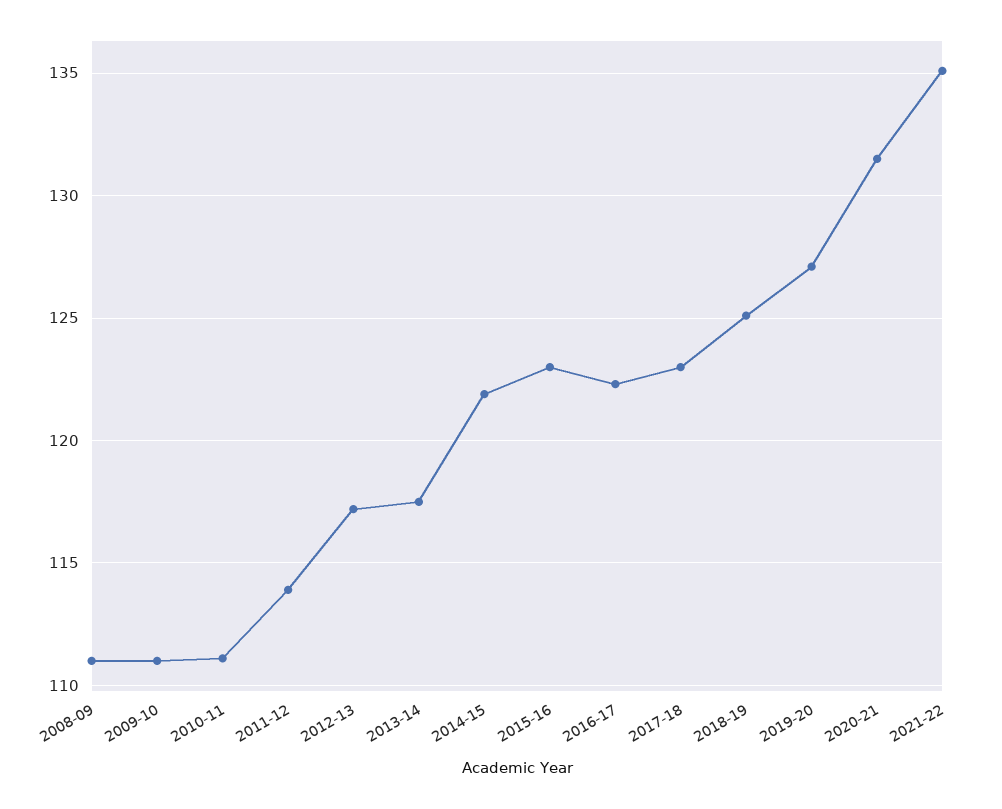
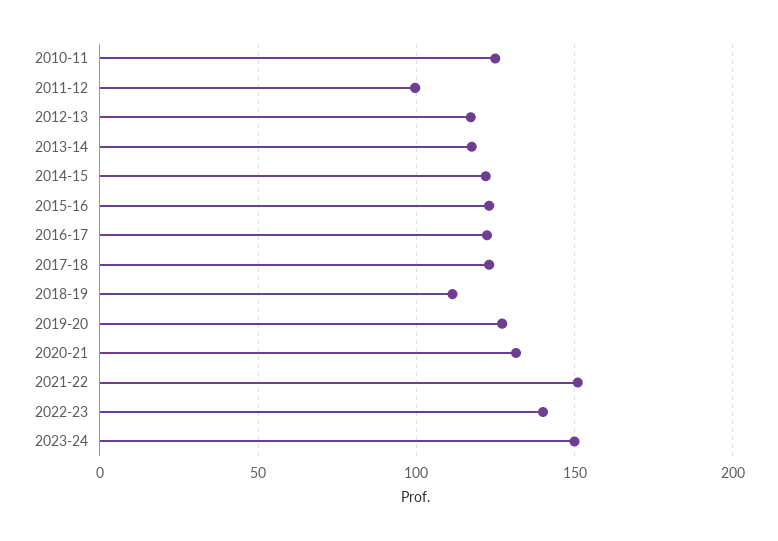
2008-09: 111 -> none
2009-10: 111 -> none
2010-11: 111 -> 125
2011-12: 114 -> 100
2018-19: 125 -> 110
2021-22: 135 -> 150
2022-23: none -> 140
2023-24: none -> 150

